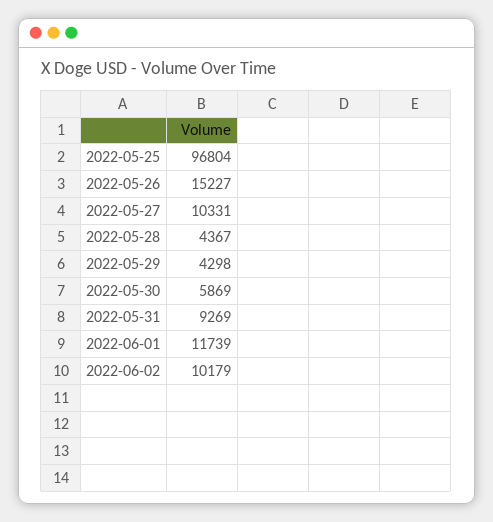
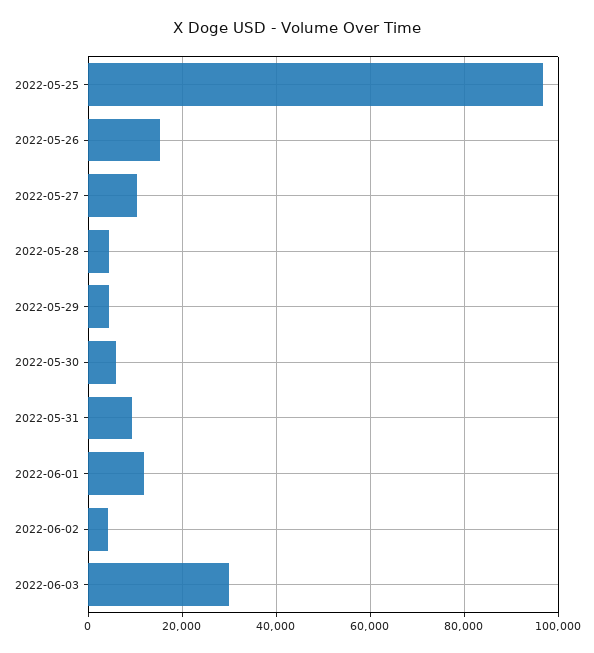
2022-06-02: 10179 -> 4000
2022-06-03: none -> 30000

